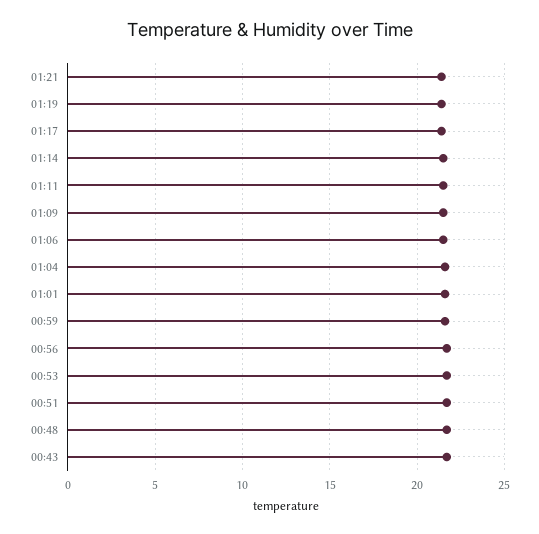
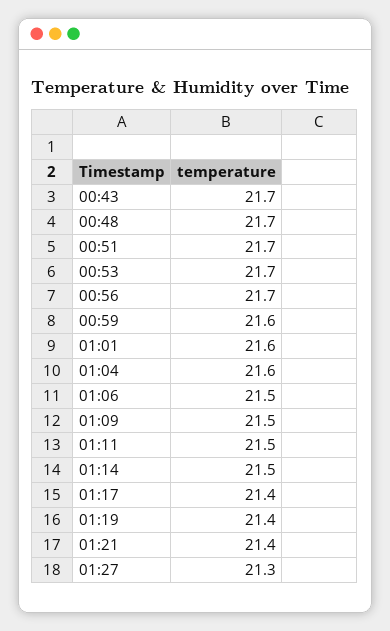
01:27: none -> 21.3

